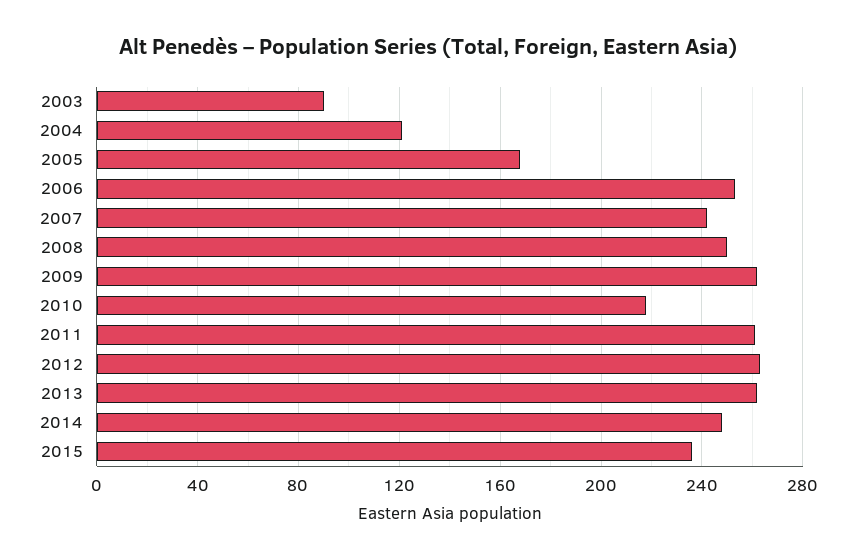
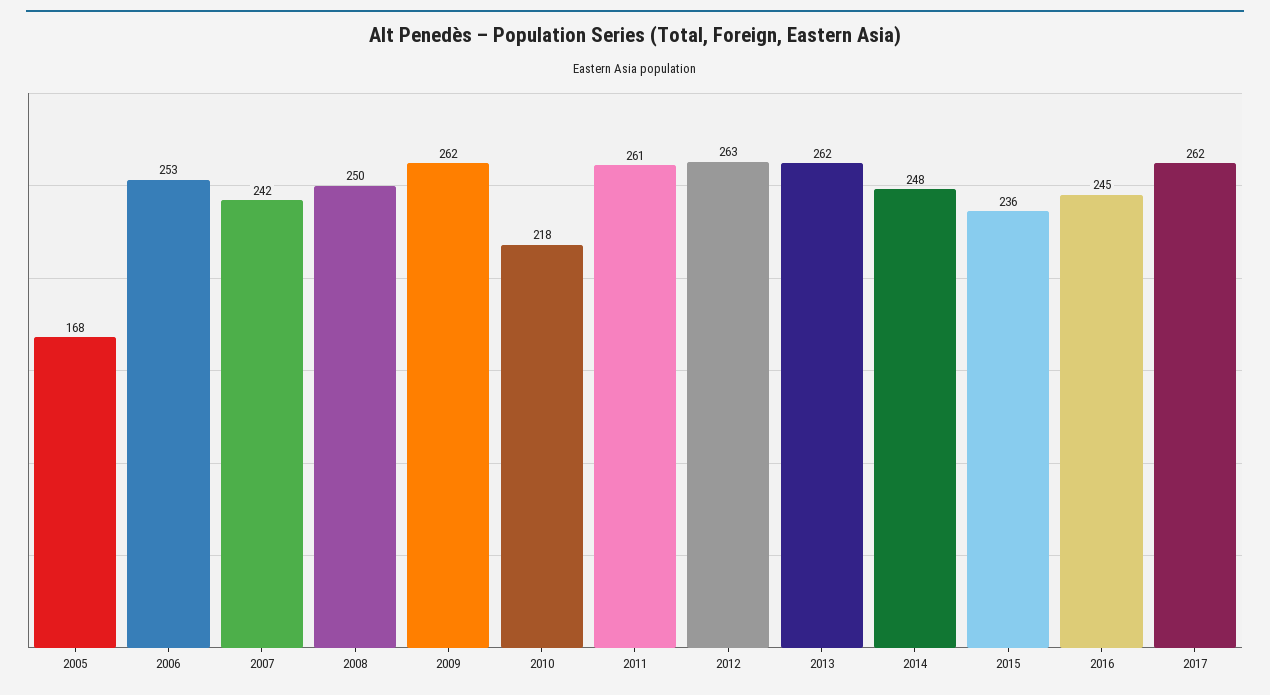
2003: 90 -> none
2004: 120 -> none
2016: none -> 245
2017: none -> 262

